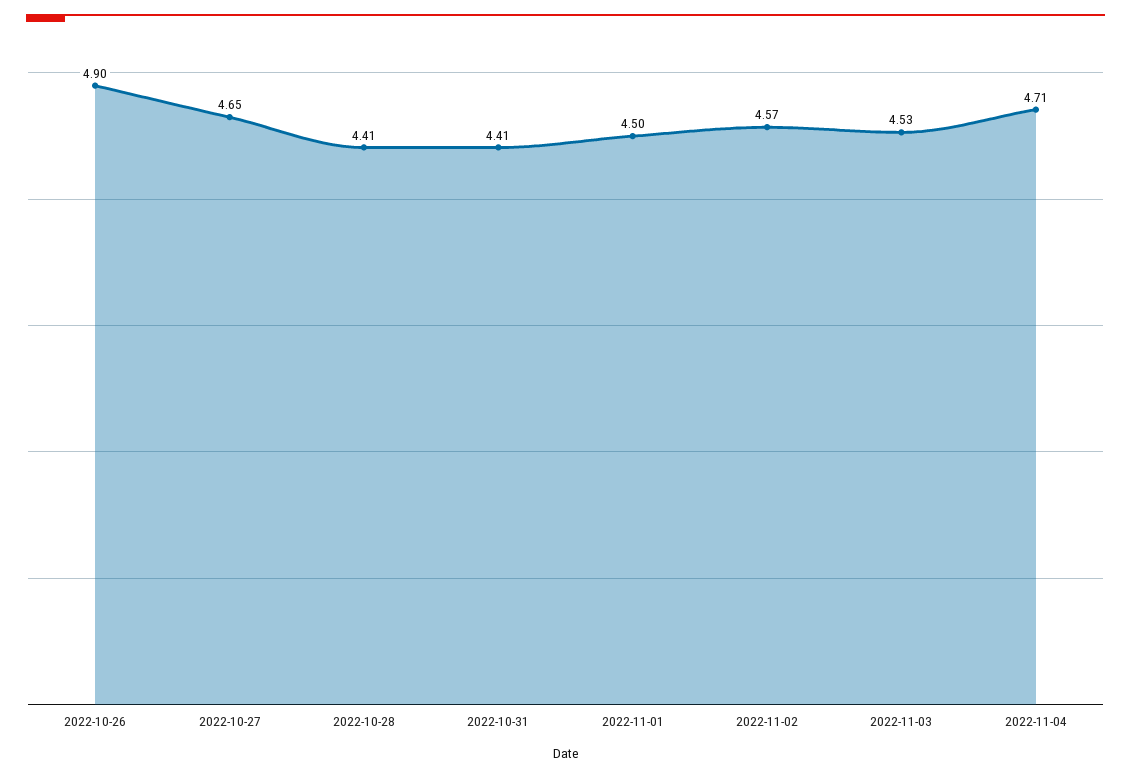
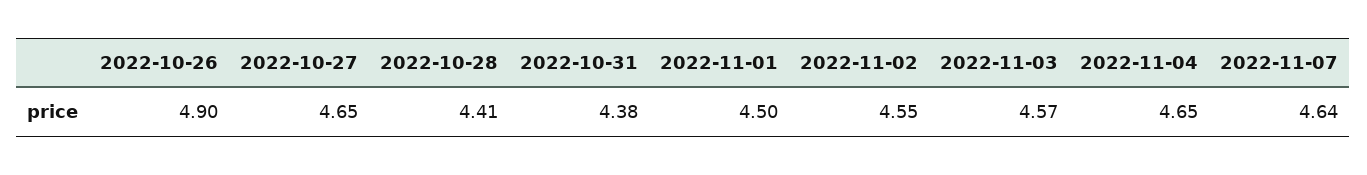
2022-10-31: 4.41 -> 4.38
2022-11-02: 4.57 -> 4.55
2022-11-03: 4.53 -> 4.57
2022-11-04: 4.71 -> 4.65
2022-11-07: none -> 4.64

